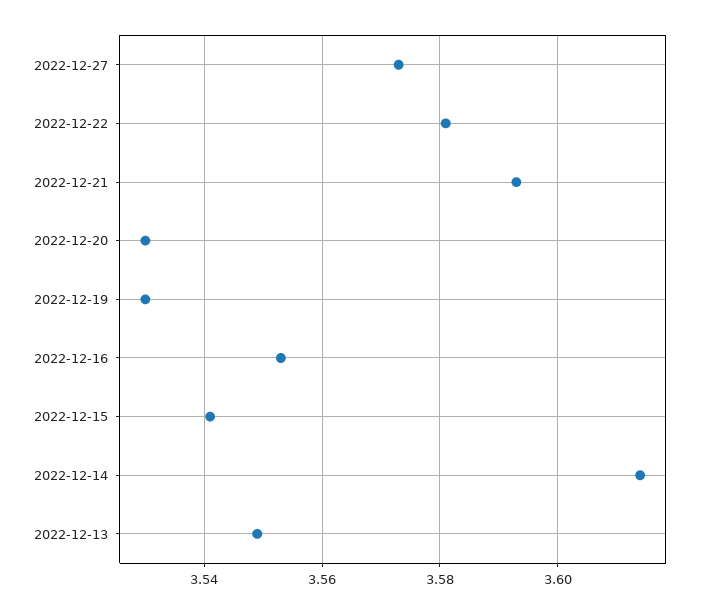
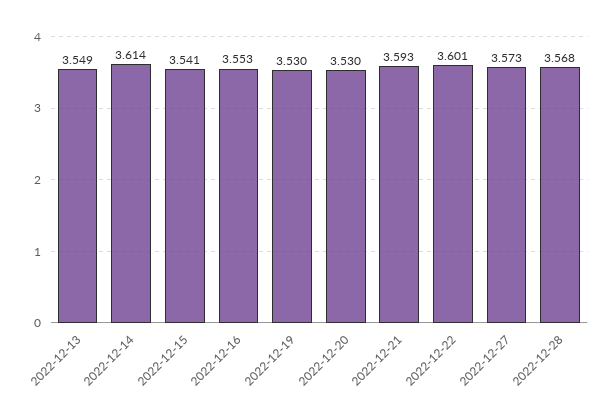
2022-12-22: 3.58 -> 3.601
2022-12-28: none -> 3.568

